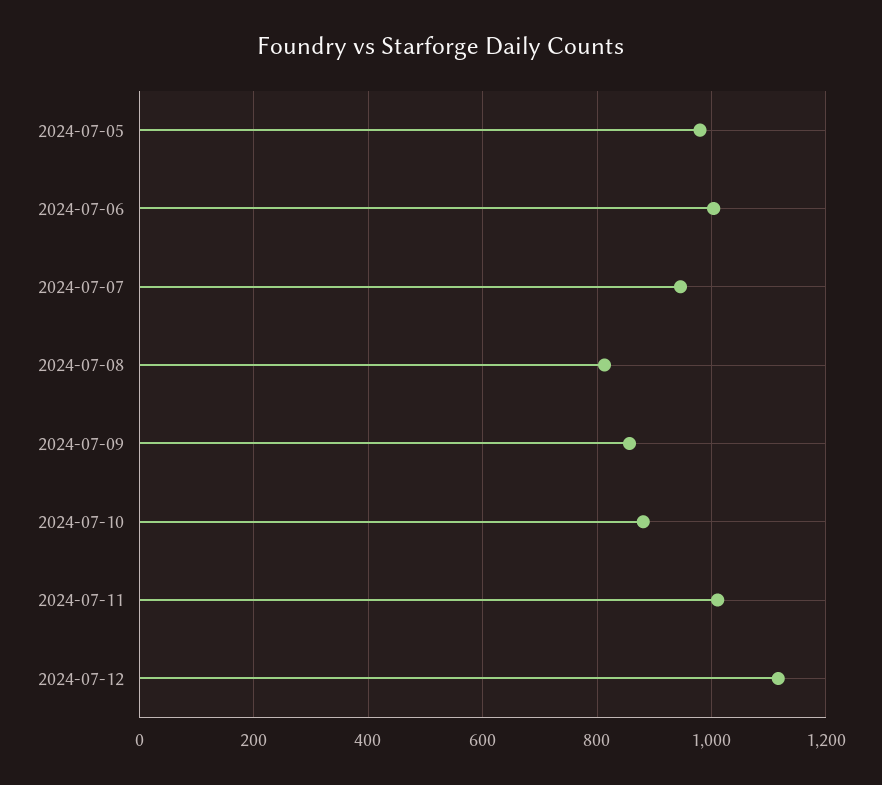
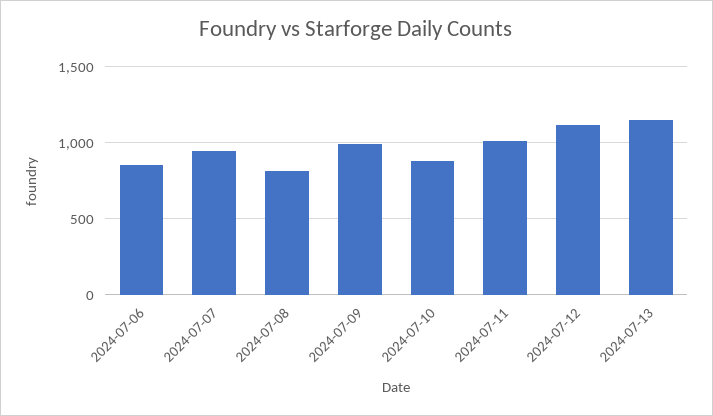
2024-07-05: 980 -> none
2024-07-06: 1000 -> 850
2024-07-09: 860 -> 1000
2024-07-13: none -> 1150

